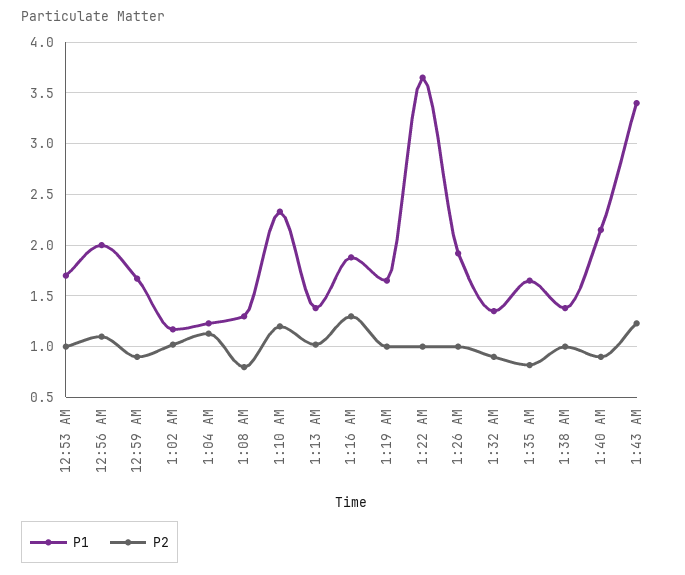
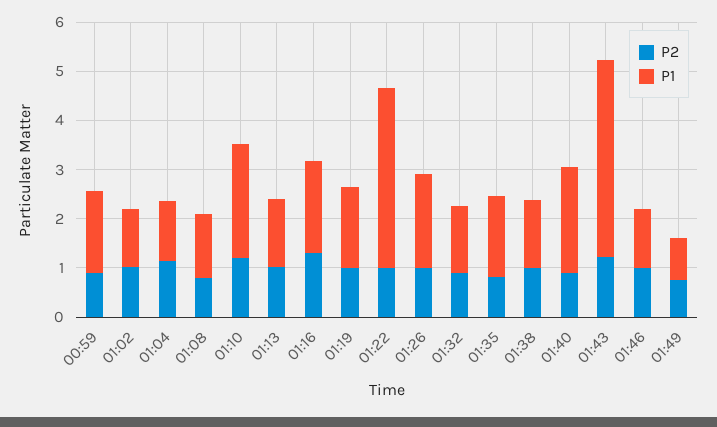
P1, 12:53 AM: 1.7 -> none
P2, 12:53 AM: 1 -> none
P1, 12:56 AM: 2 -> none
P2, 12:56 AM: 1.1 -> none
P1, 1:43 AM: 3.4 -> 4
P2, 01:46: none -> 1
P1, 01:46: none -> 1.2
P2, 01:49: none -> 0.8
P1, 01:49: none -> 0.8

